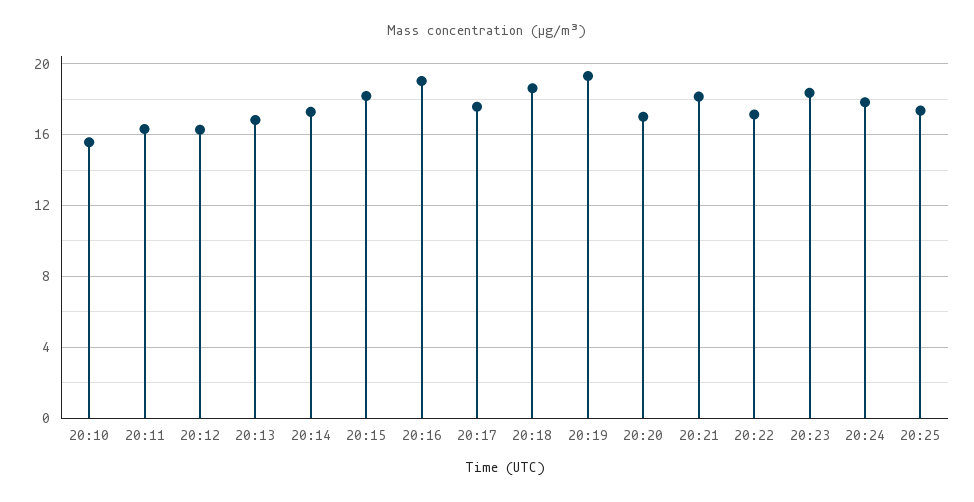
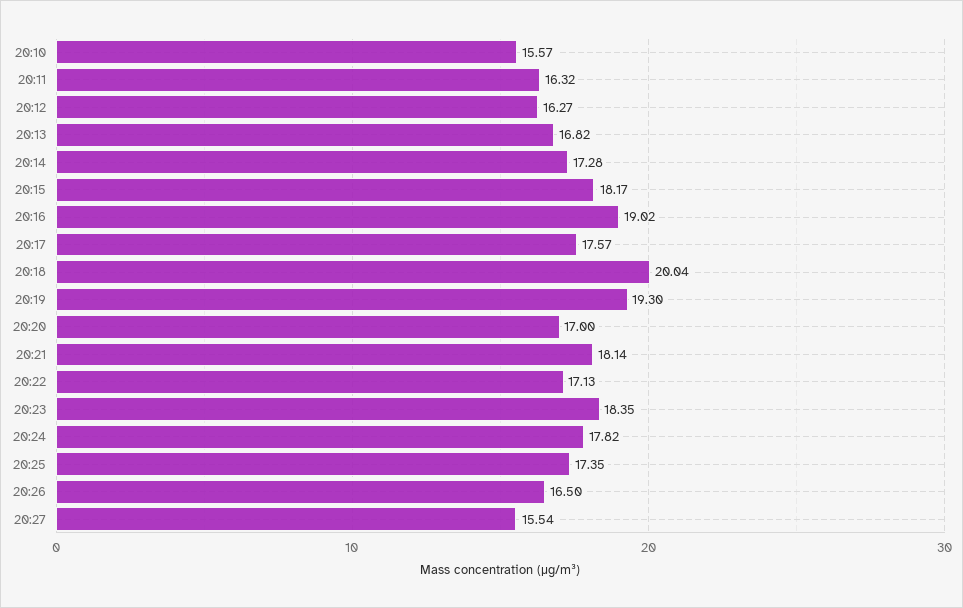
20:18: 18.5 -> 20.04
20:26: none -> 16.5
20:27: none -> 15.54

